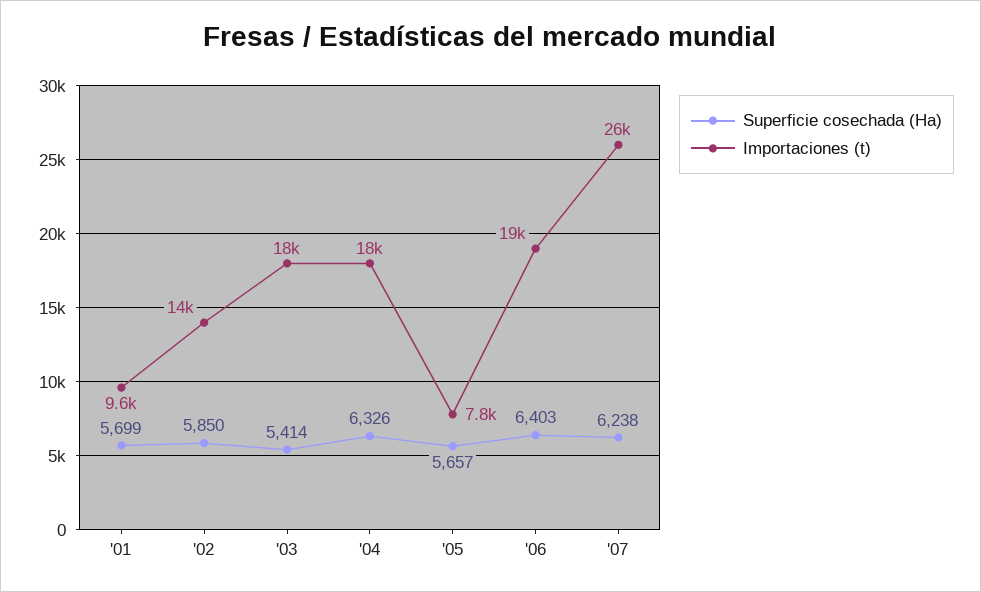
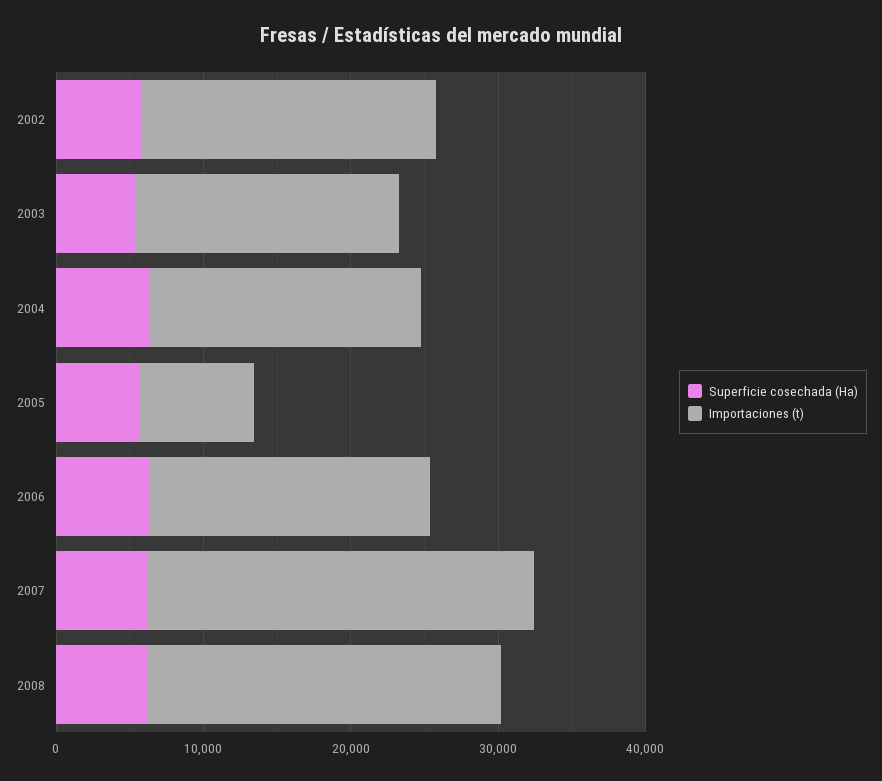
Superficie cosechada (Ha), '01: 5699 -> none
Importaciones (t), '01: 9600 -> none
Importaciones (t), '02: 14000 -> 20000
Superficie cosechada (Ha), 2008: none -> 6000
Importaciones (t), 2008: none -> 24000

